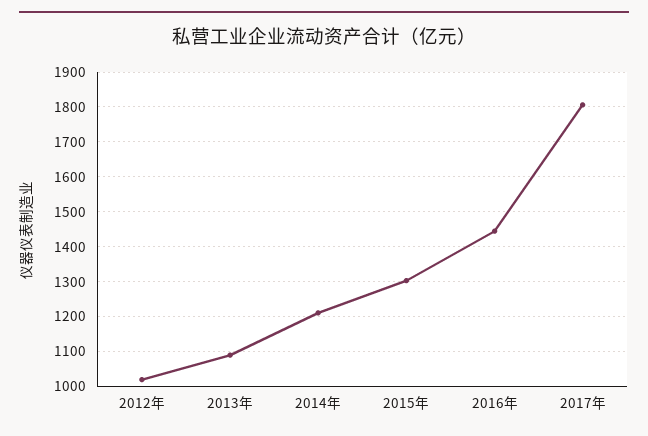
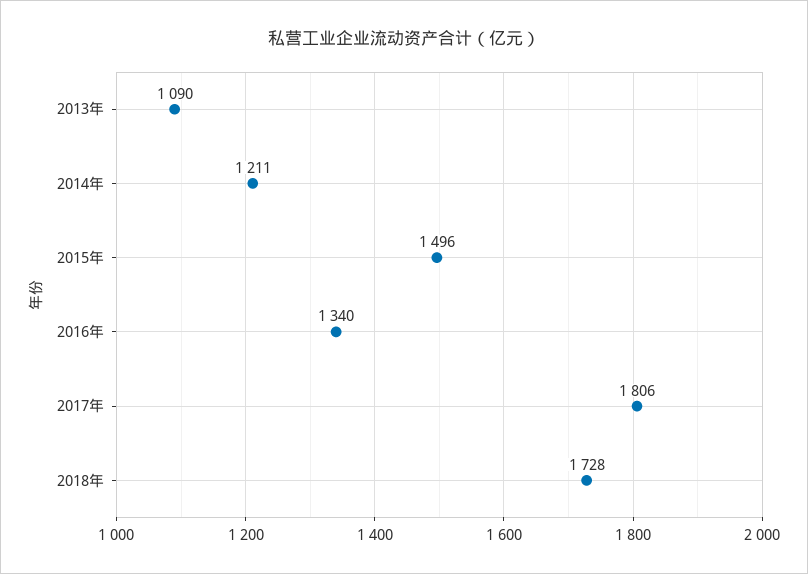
2012年: 1020 -> none
2015年: 1300 -> 1496
2016年: 1440 -> 1340
2018年: none -> 1728

